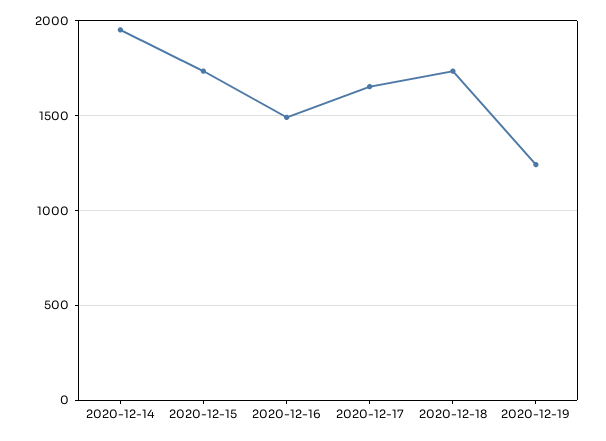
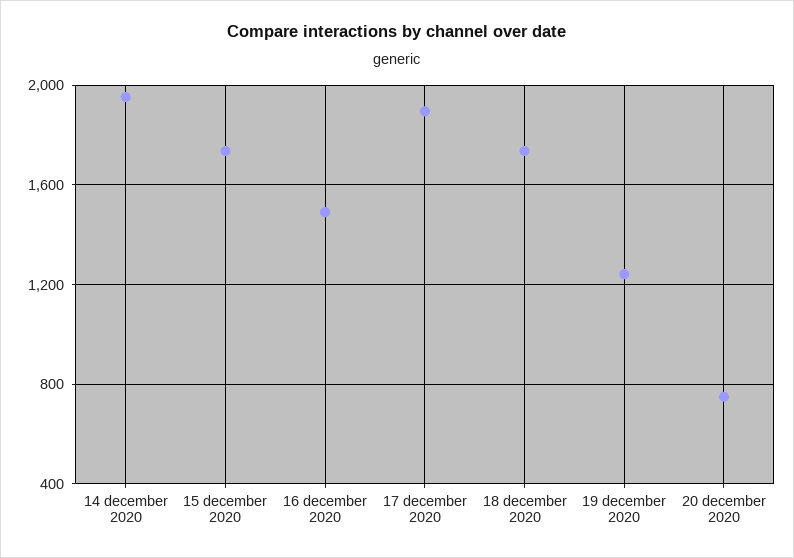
2020-12-17: 1650 -> 1900
20 december 2020: none -> 750

